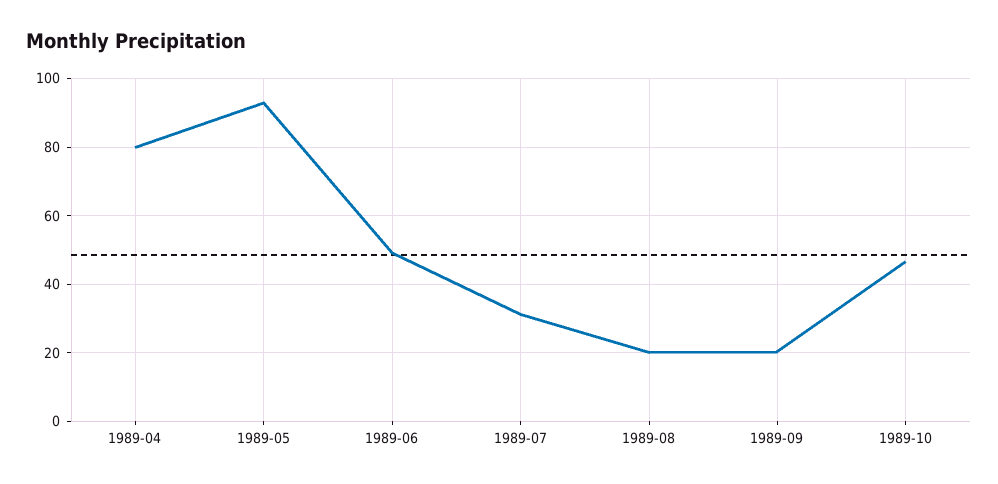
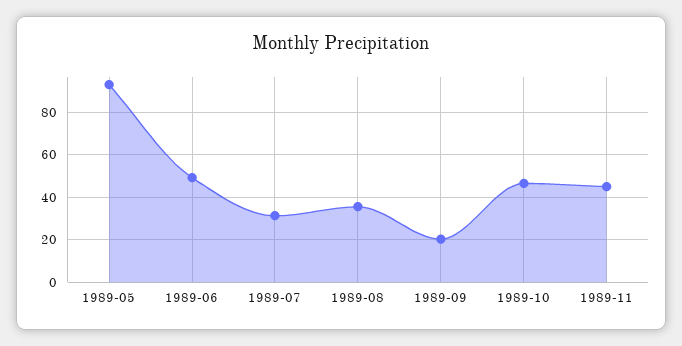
1989-04: 80 -> none
1989-08: 20 -> 35
1989-11: none -> 45

